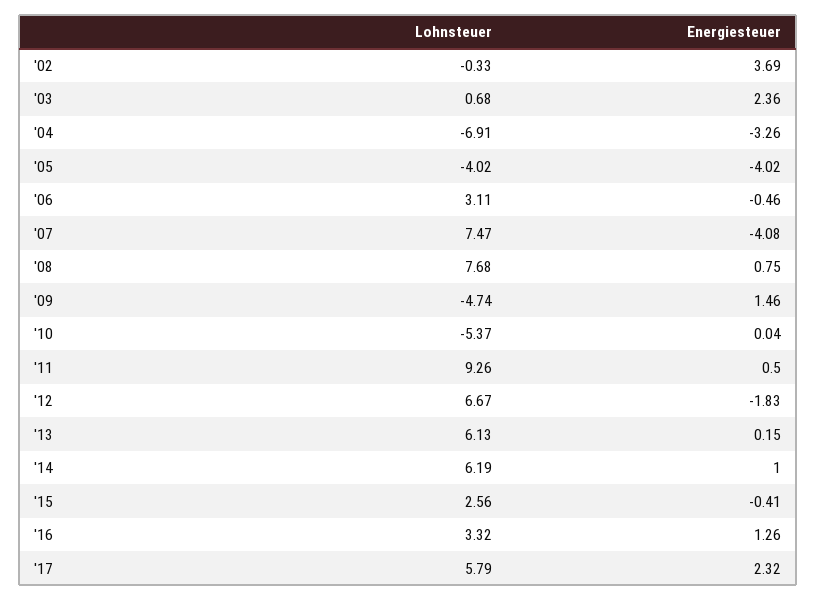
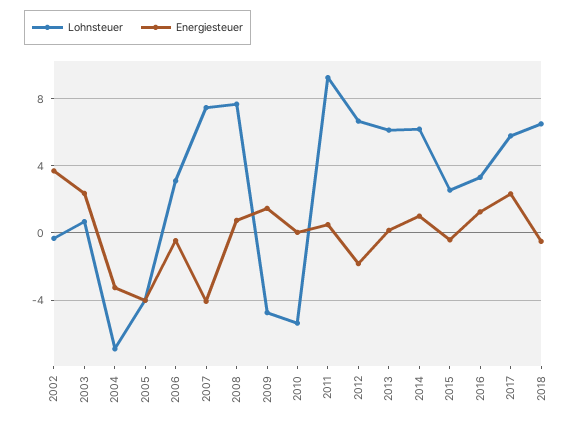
Lohnsteuer, 2018: none -> 6.5
Energiesteuer, 2018: none -> -0.5

